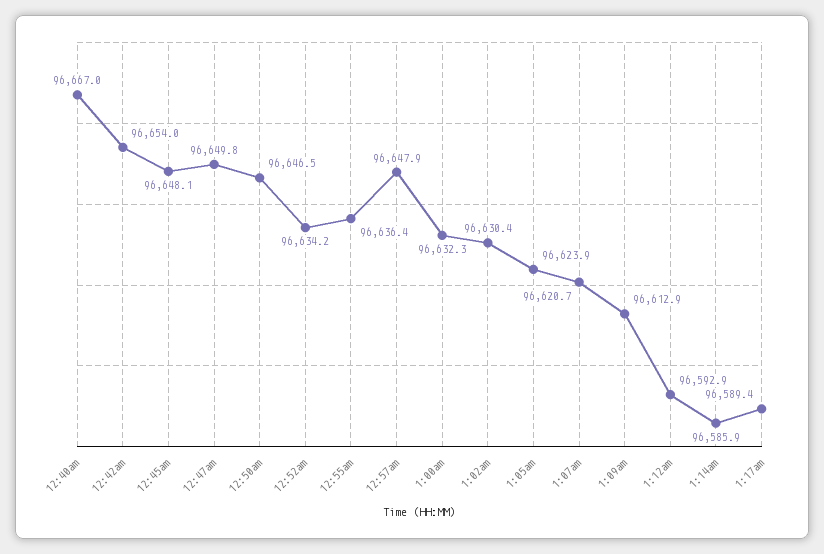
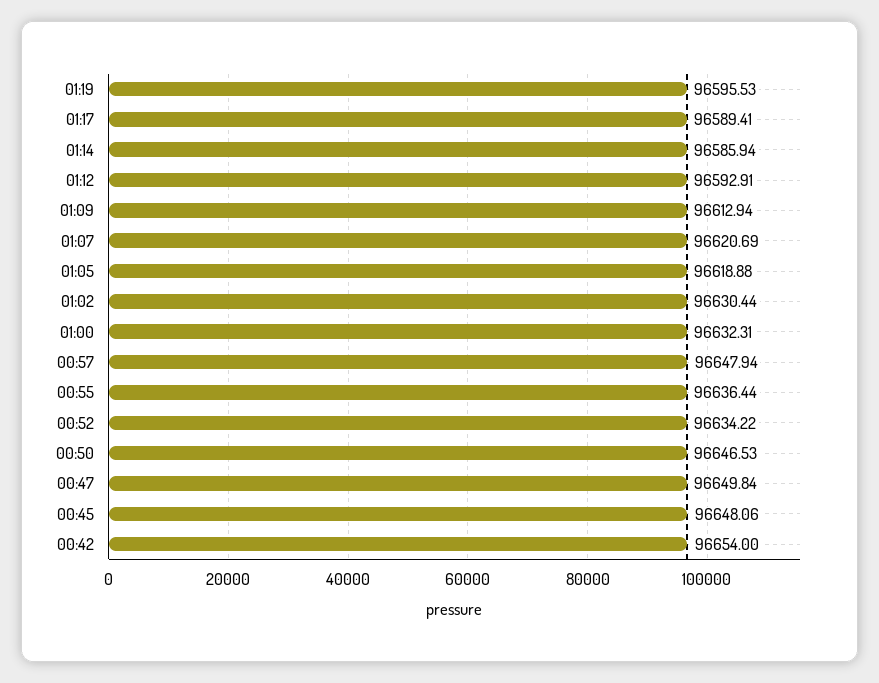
12:40am: 96667 -> none
1:05am: 96623.9 -> 96618.88
01:19: none -> 96595.53

